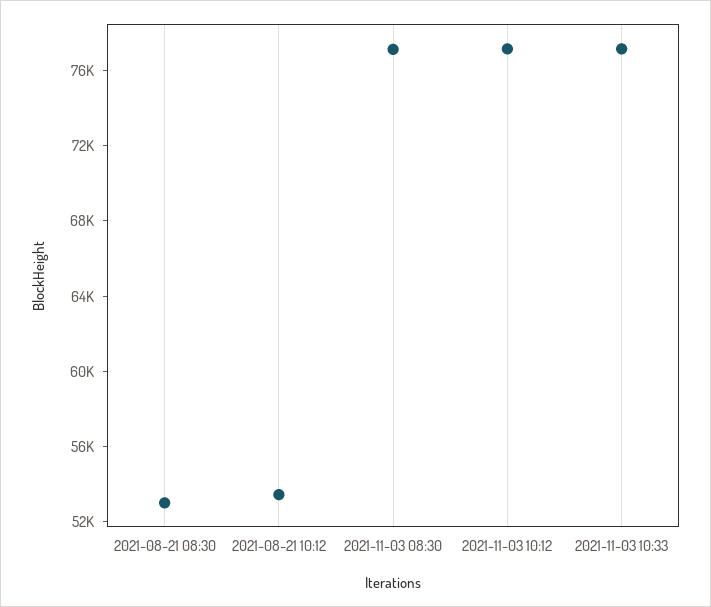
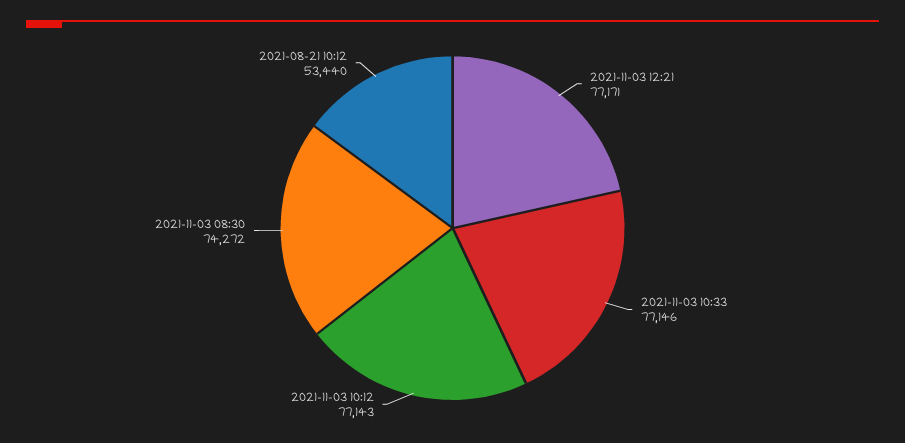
2021-08-21 08:30: 53000 -> none
2021-11-03 08:30: 77000 -> 74272
2021-11-03 12:21: none -> 77171

